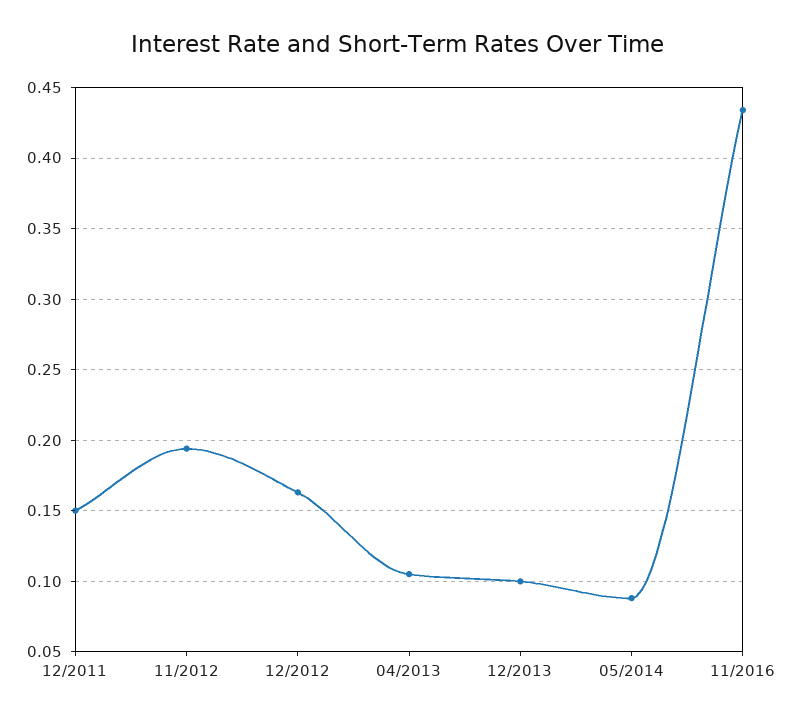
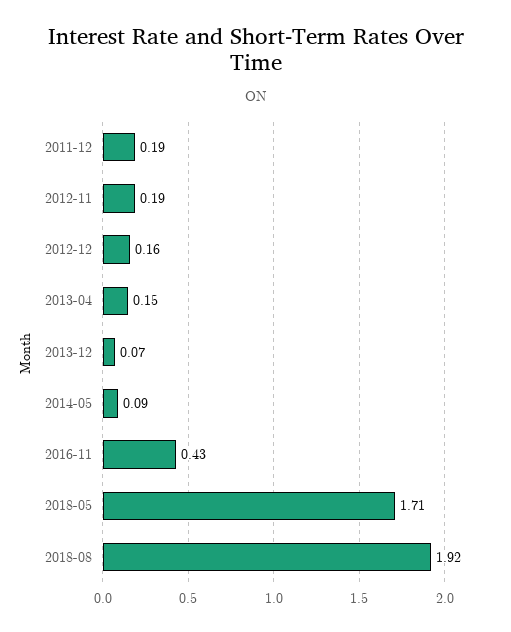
12/2011: 0.15 -> 0.19
04/2013: 0.105 -> 0.15
12/2013: 0.1 -> 0.07
2018-05: none -> 1.71
2018-08: none -> 1.92

